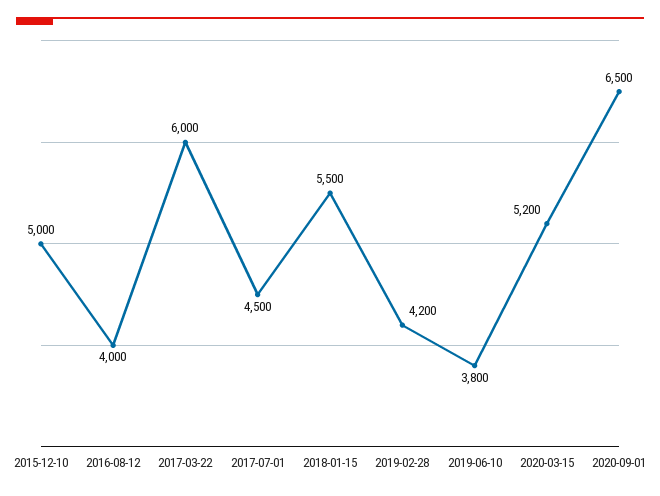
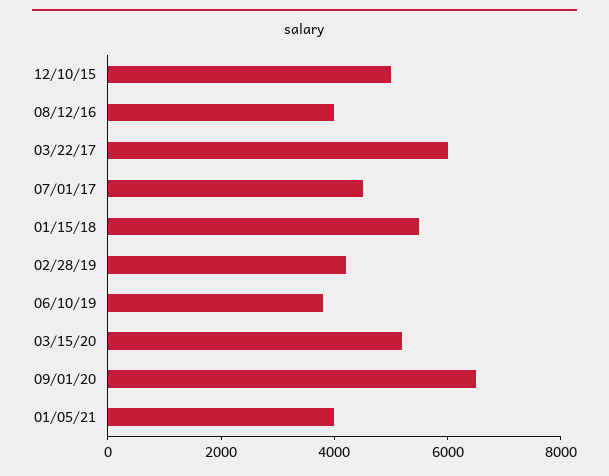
01/05/21: none -> 4000

